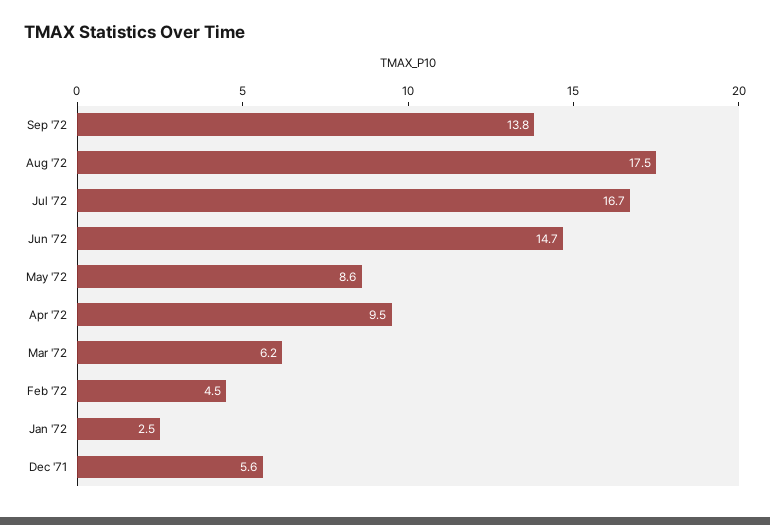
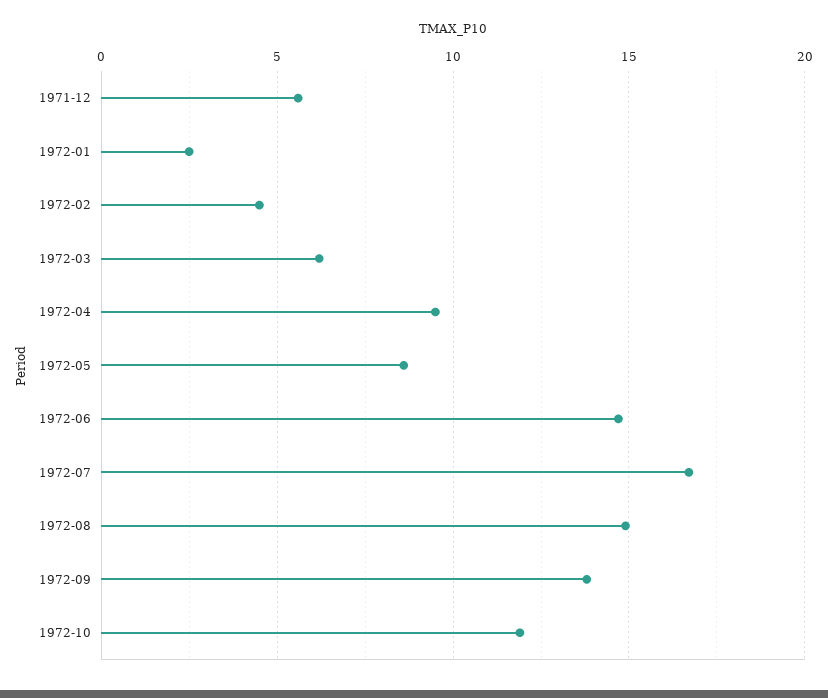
Aug '72: 17.5 -> 15
1972-10: none -> 12

